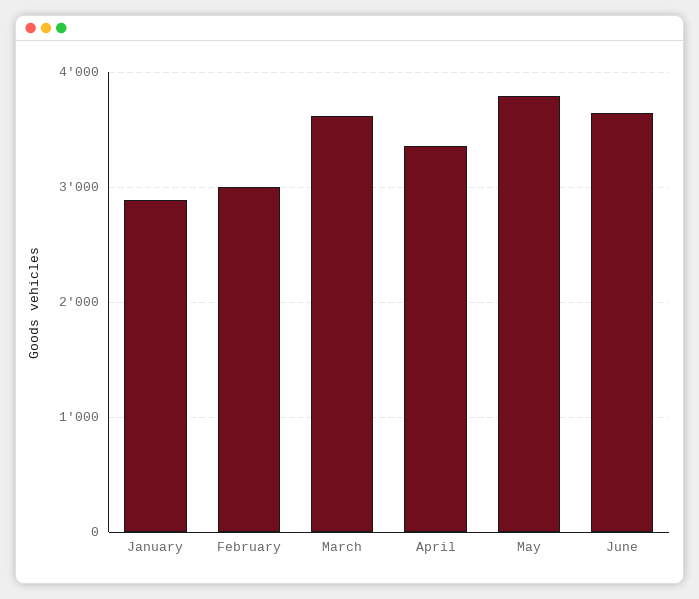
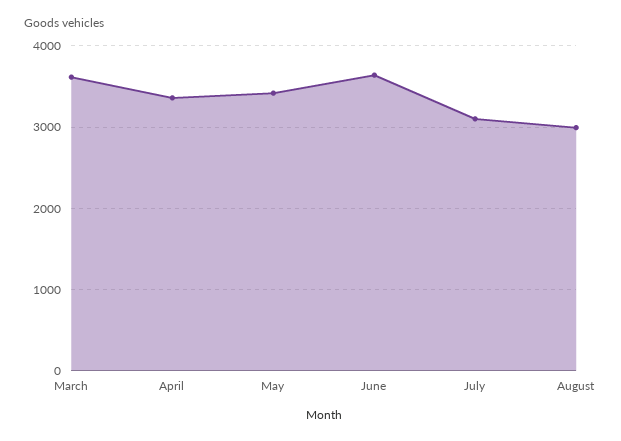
January: 2900 -> none
February: 3000 -> none
May: 3800 -> 3400
July: none -> 3100
August: none -> 3000

